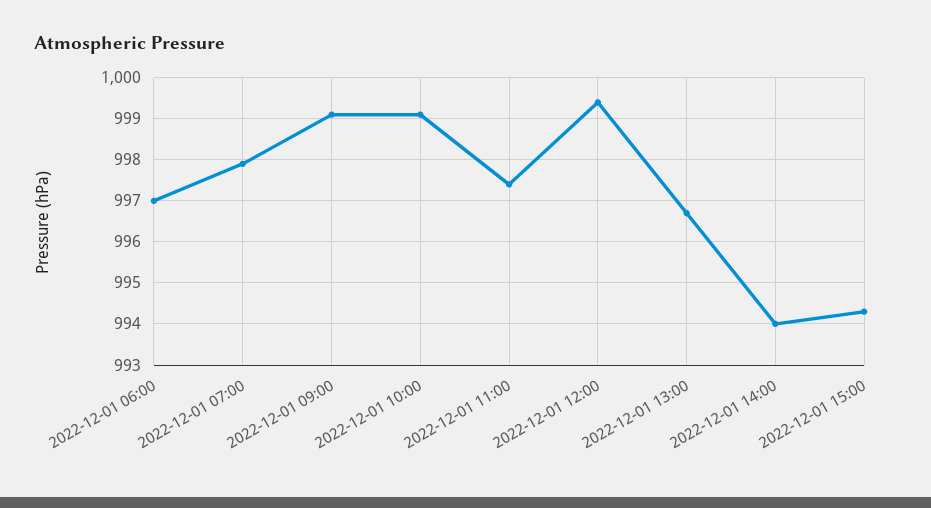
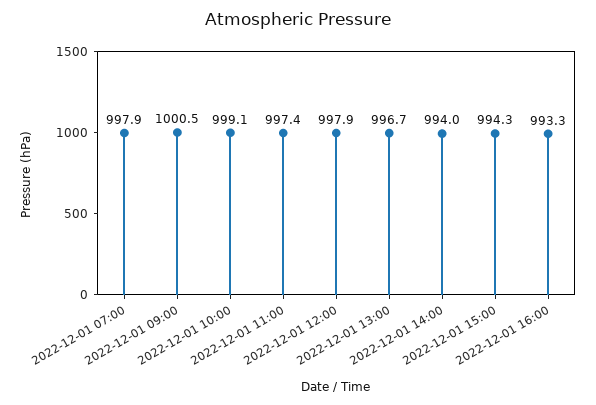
2022-12-01 06:00: 997 -> none
2022-12-01 09:00: 999 -> 1000.5
2022-12-01 12:00: 999.5 -> 997.9
2022-12-01 16:00: none -> 993.3

